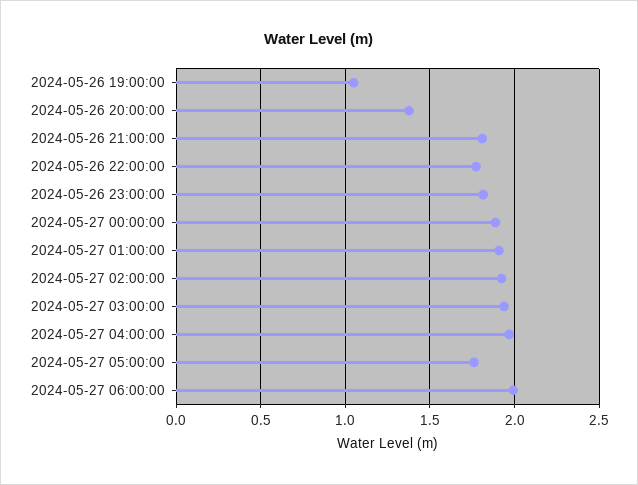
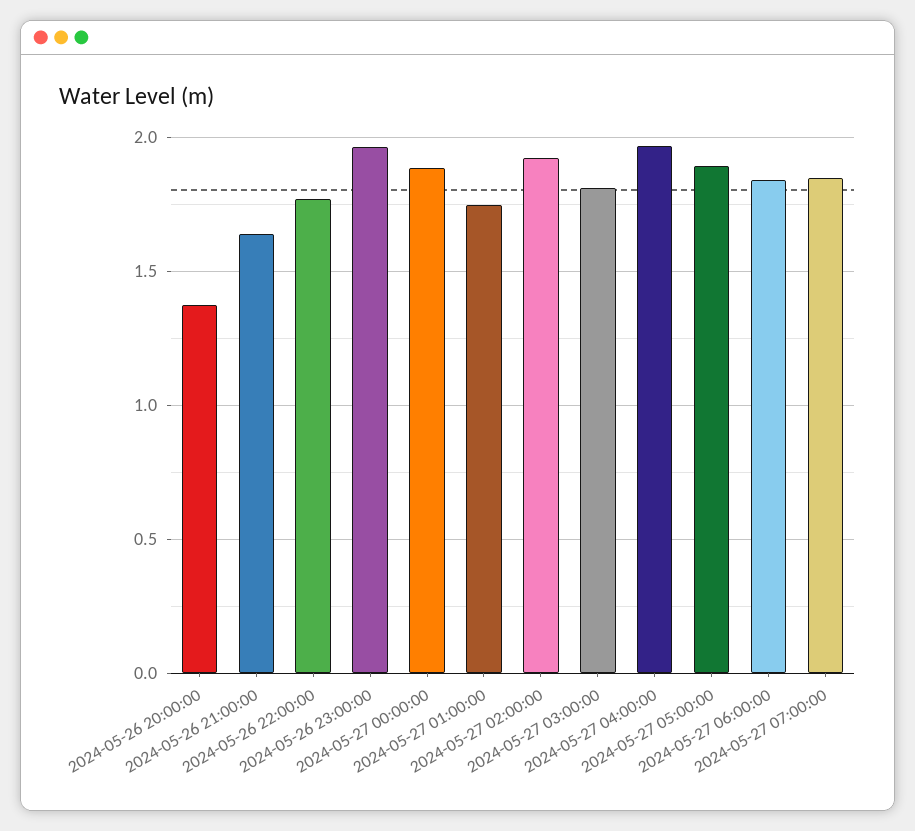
2024-05-26 19:00:00: 1.05 -> none
2024-05-26 21:00:00: 1.8 -> 1.65
2024-05-26 23:00:00: 1.8 -> 1.95
2024-05-27 01:00:00: 1.9 -> 1.75
2024-05-27 03:00:00: 1.95 -> 1.8
2024-05-27 05:00:00: 1.75 -> 1.9
2024-05-27 06:00:00: 2 -> 1.85
2024-05-27 07:00:00: none -> 1.85

